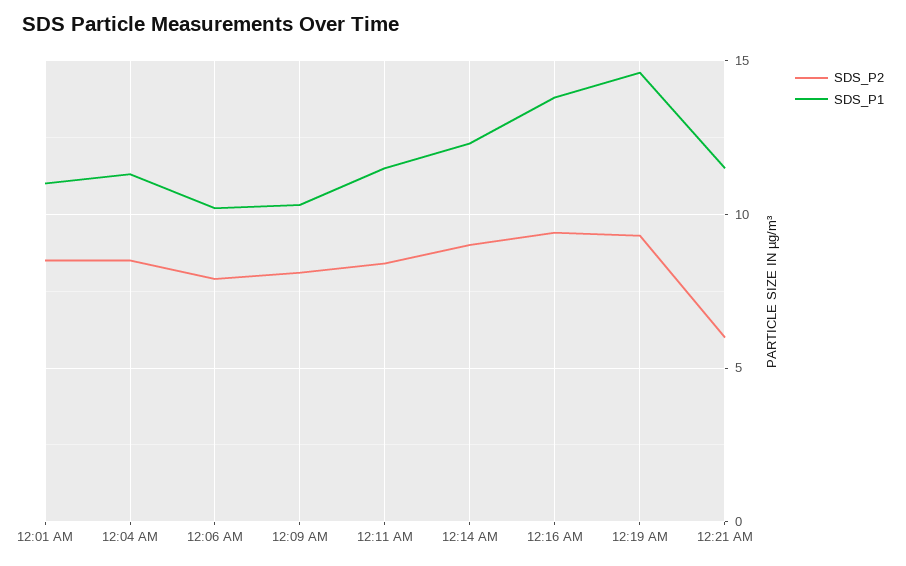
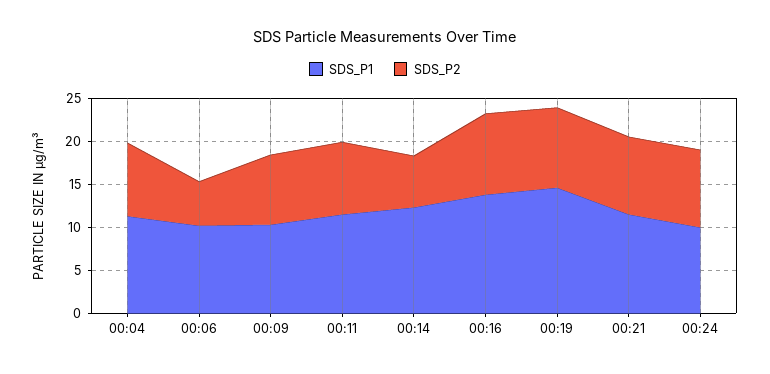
SDS_P2, 12:01 AM: 8.5 -> none
SDS_P1, 12:01 AM: 11 -> none
SDS_P2, 12:06 AM: 8 -> 5
SDS_P2, 12:14 AM: 9 -> 6
SDS_P2, 12:21 AM: 6 -> 9
SDS_P1, 00:24: none -> 10
SDS_P2, 00:24: none -> 9

